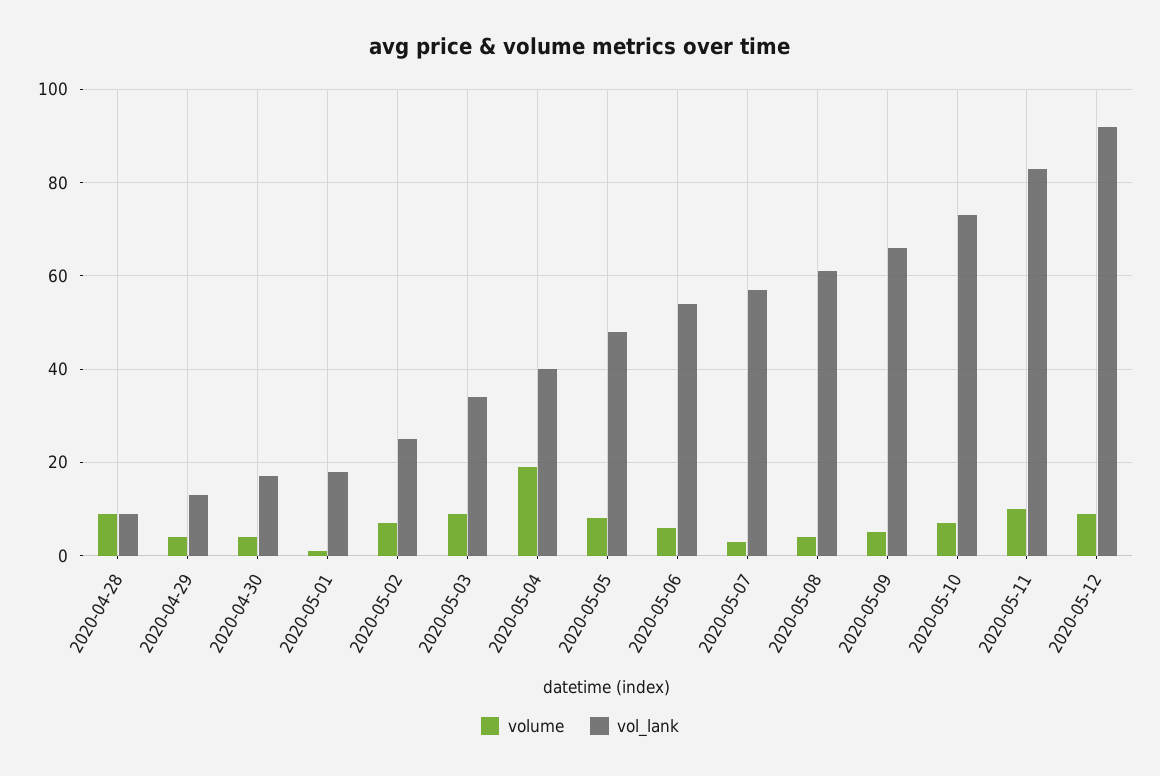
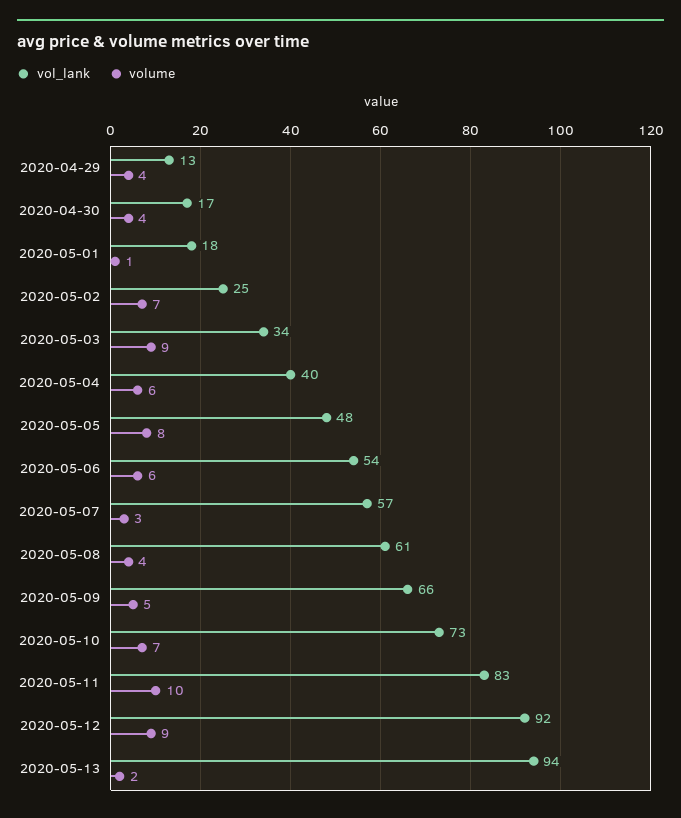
volume, 2020-04-28: 10 -> none
vol_lank, 2020-04-28: 10 -> none
volume, 2020-05-04: 20 -> 6
vol_lank, 2020-05-13: none -> 94
volume, 2020-05-13: none -> 2

